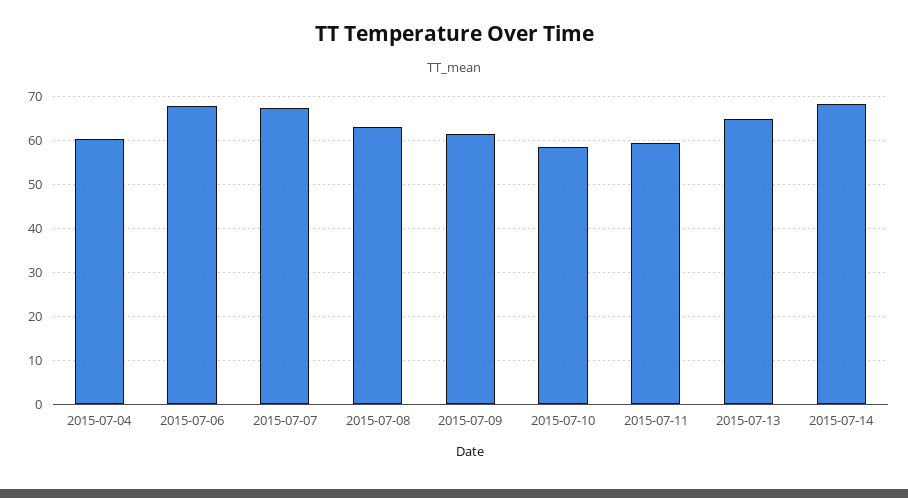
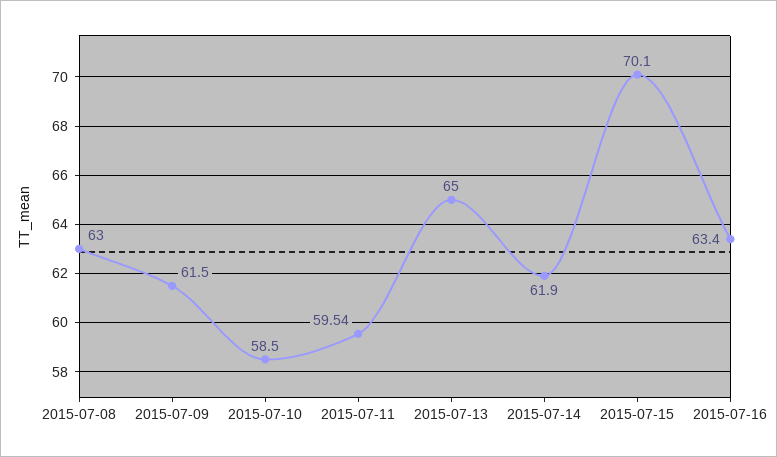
2015-07-04: 60 -> none
2015-07-06: 68 -> none
2015-07-07: 68 -> none
2015-07-14: 68 -> 61.9
2015-07-15: none -> 70.1
2015-07-16: none -> 63.4

